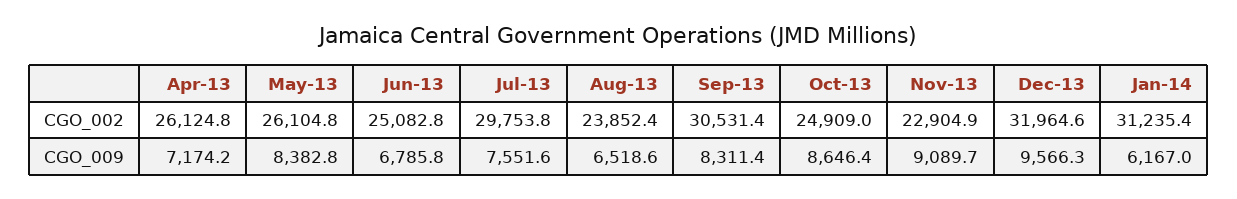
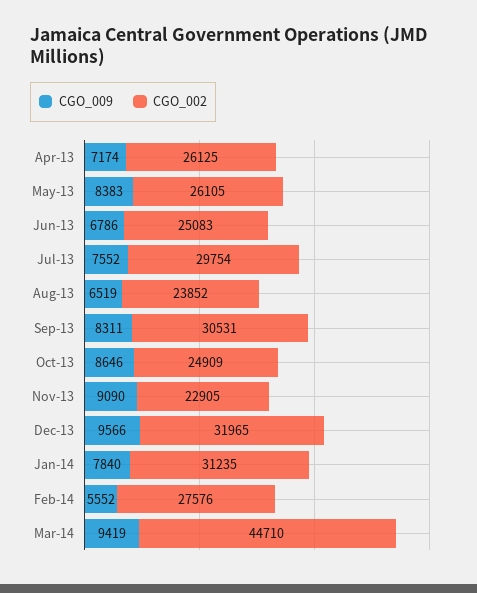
CGO_009, Jan-14: 6167 -> 7840
CGO_009, Feb-14: none -> 5552
CGO_002, Feb-14: none -> 27576
CGO_009, Mar-14: none -> 9419
CGO_002, Mar-14: none -> 44710

